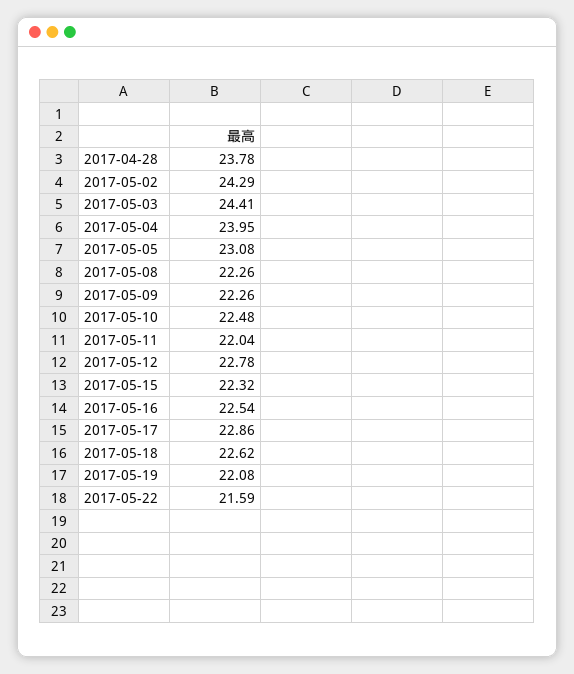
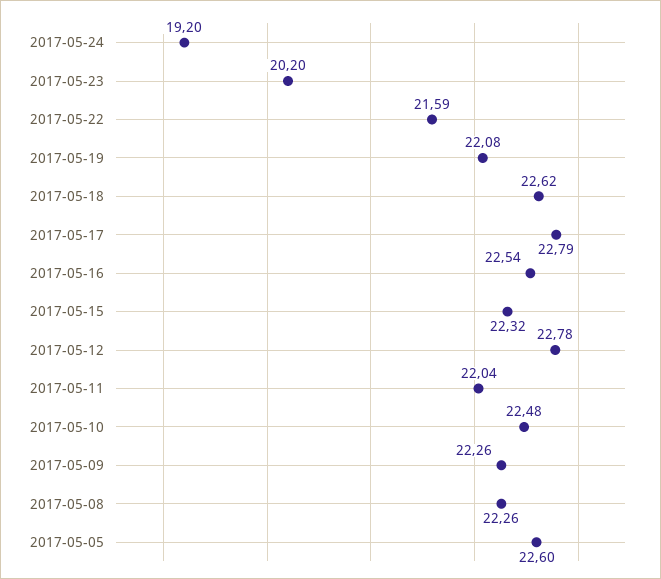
2017-04-28: 23.78 -> none
2017-05-02: 24.29 -> none
2017-05-03: 24.41 -> none
2017-05-04: 23.95 -> none
2017-05-05: 23.08 -> 22.6
2017-05-17: 22.86 -> 22.79
2017-05-24: none -> 19.2
2017-05-23: none -> 20.2

